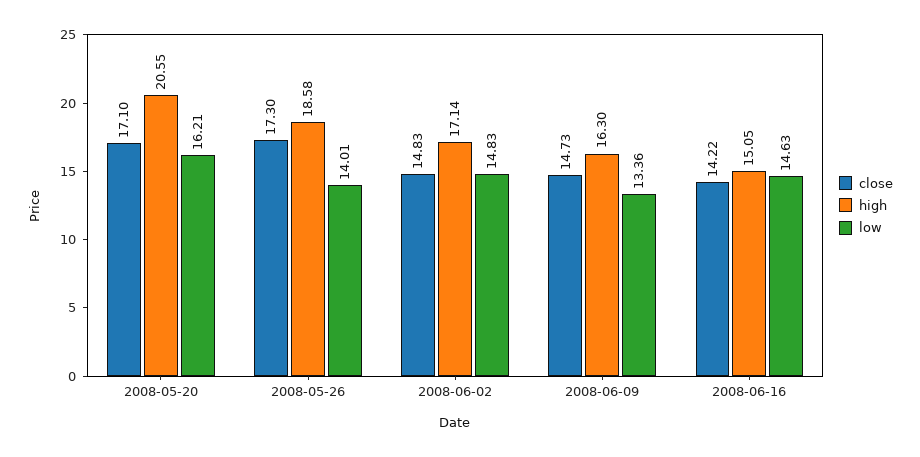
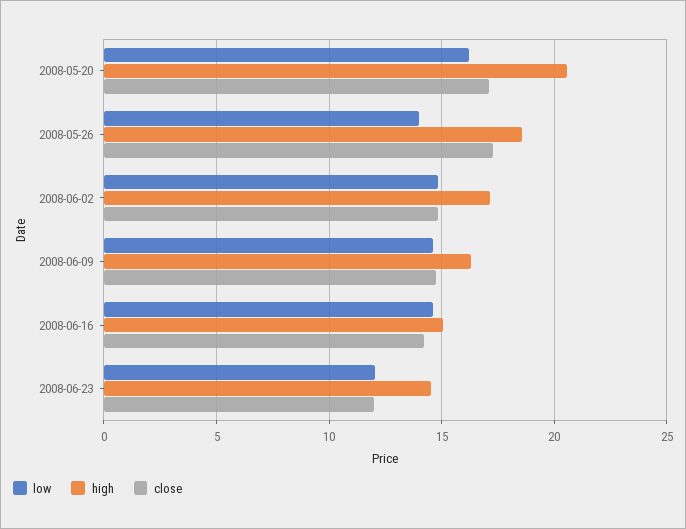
low, 2008-06-09: 13.36 -> 14.5
low, 2008-06-23: none -> 12
high, 2008-06-23: none -> 14.5
close, 2008-06-23: none -> 12

